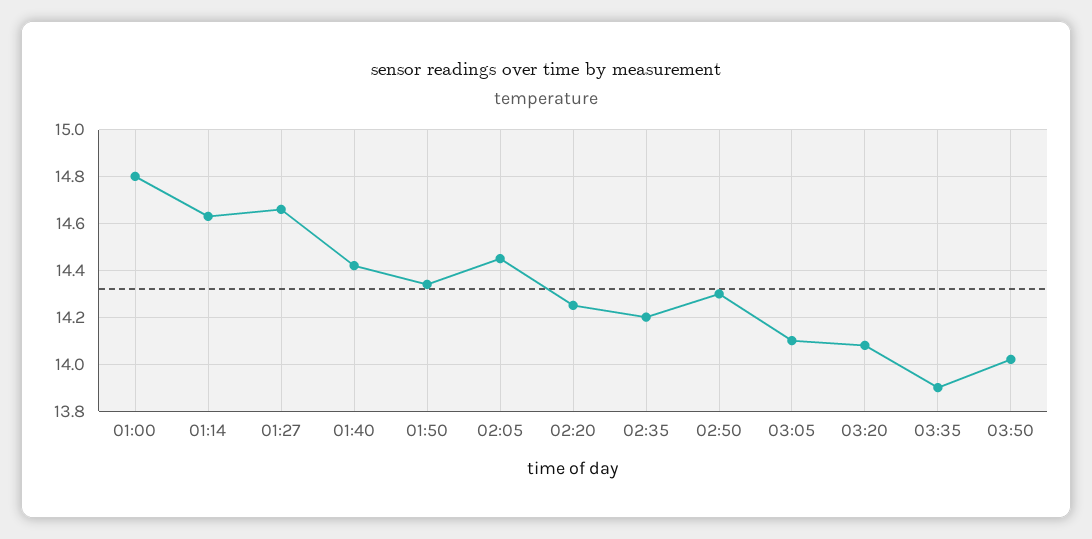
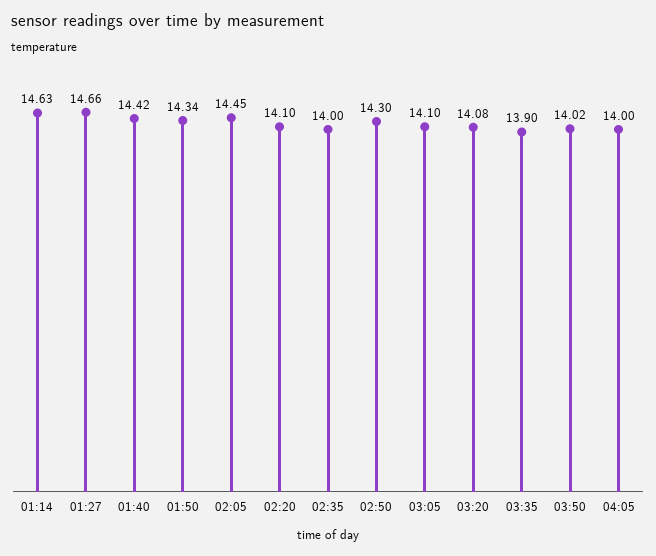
01:00: 14.8 -> none
02:20: 14.25 -> 14.1
02:35: 14.2 -> 14
04:05: none -> 14

